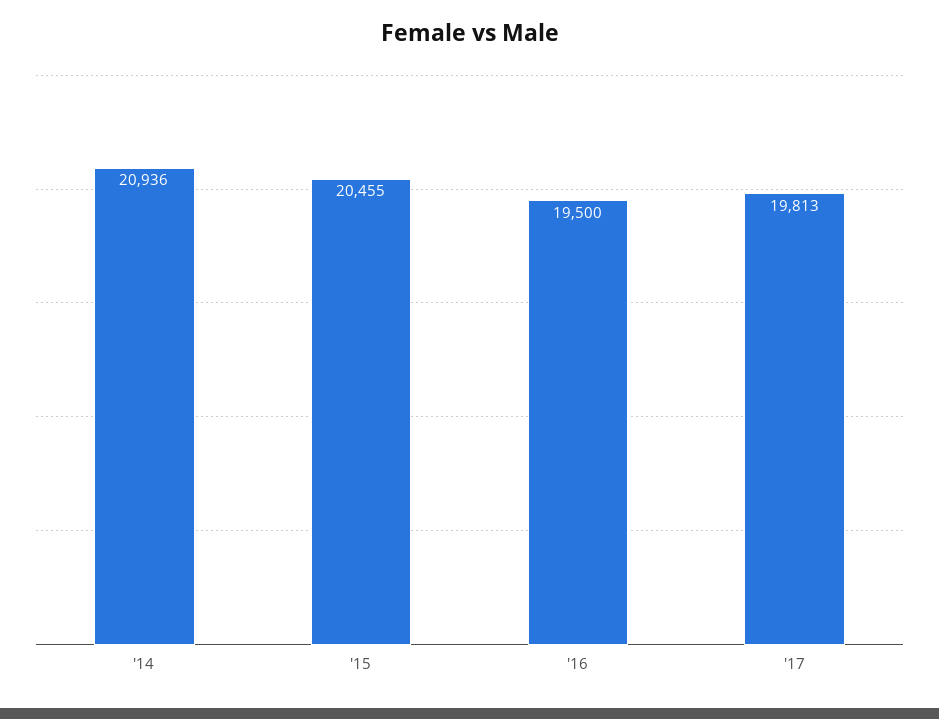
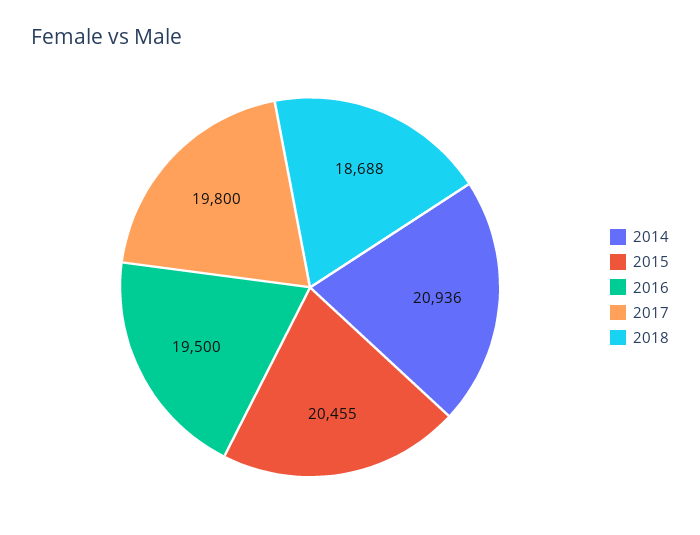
'17: 19813 -> 19800
2018: none -> 18688

